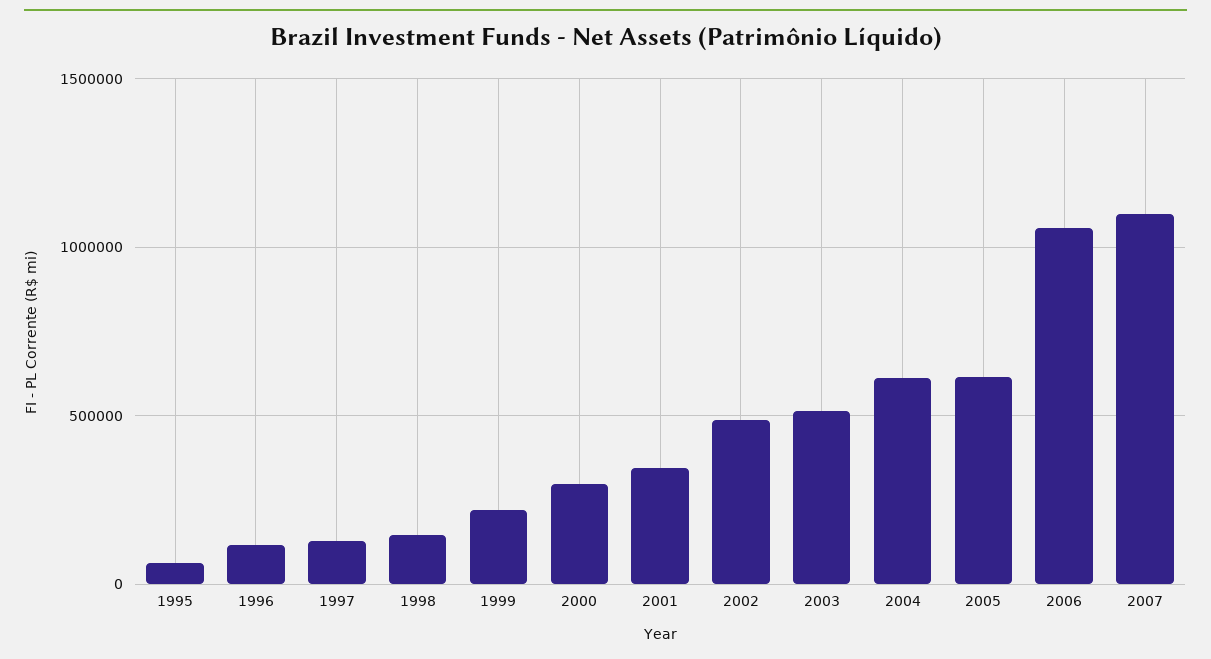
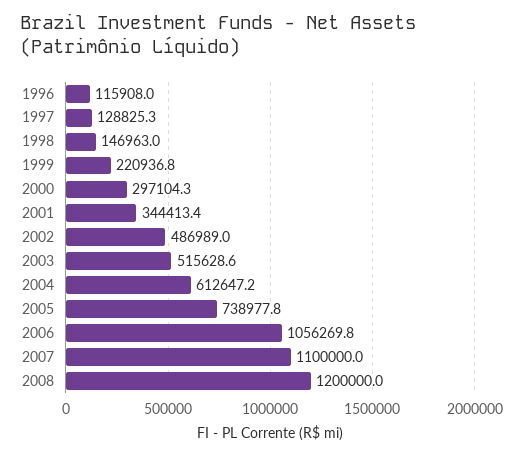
1995: 50000 -> none
2005: 600000 -> 738977.8
2008: none -> 1200000

